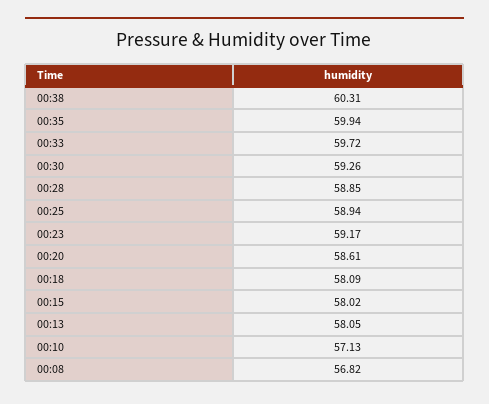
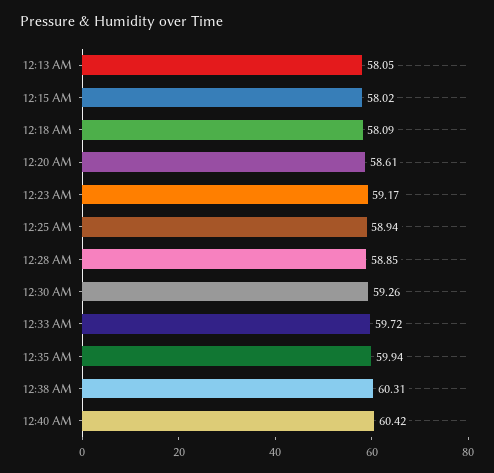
00:10: 57.13 -> none
00:08: 56.82 -> none
12:40 AM: none -> 60.42

